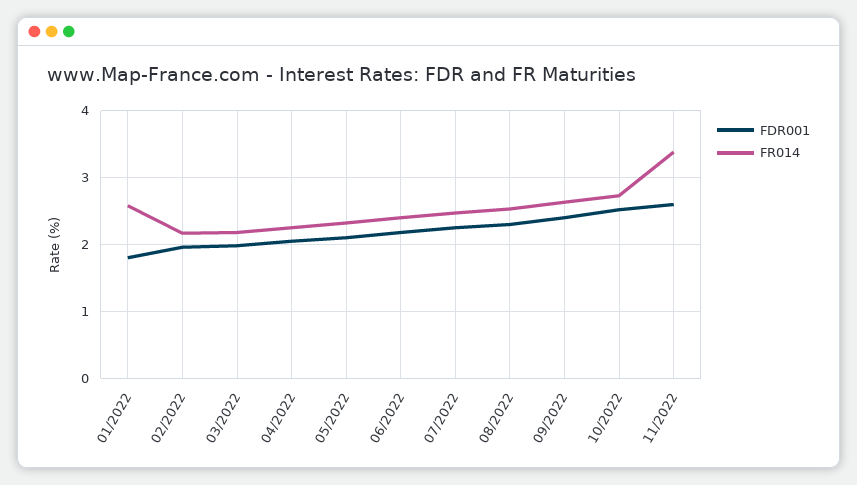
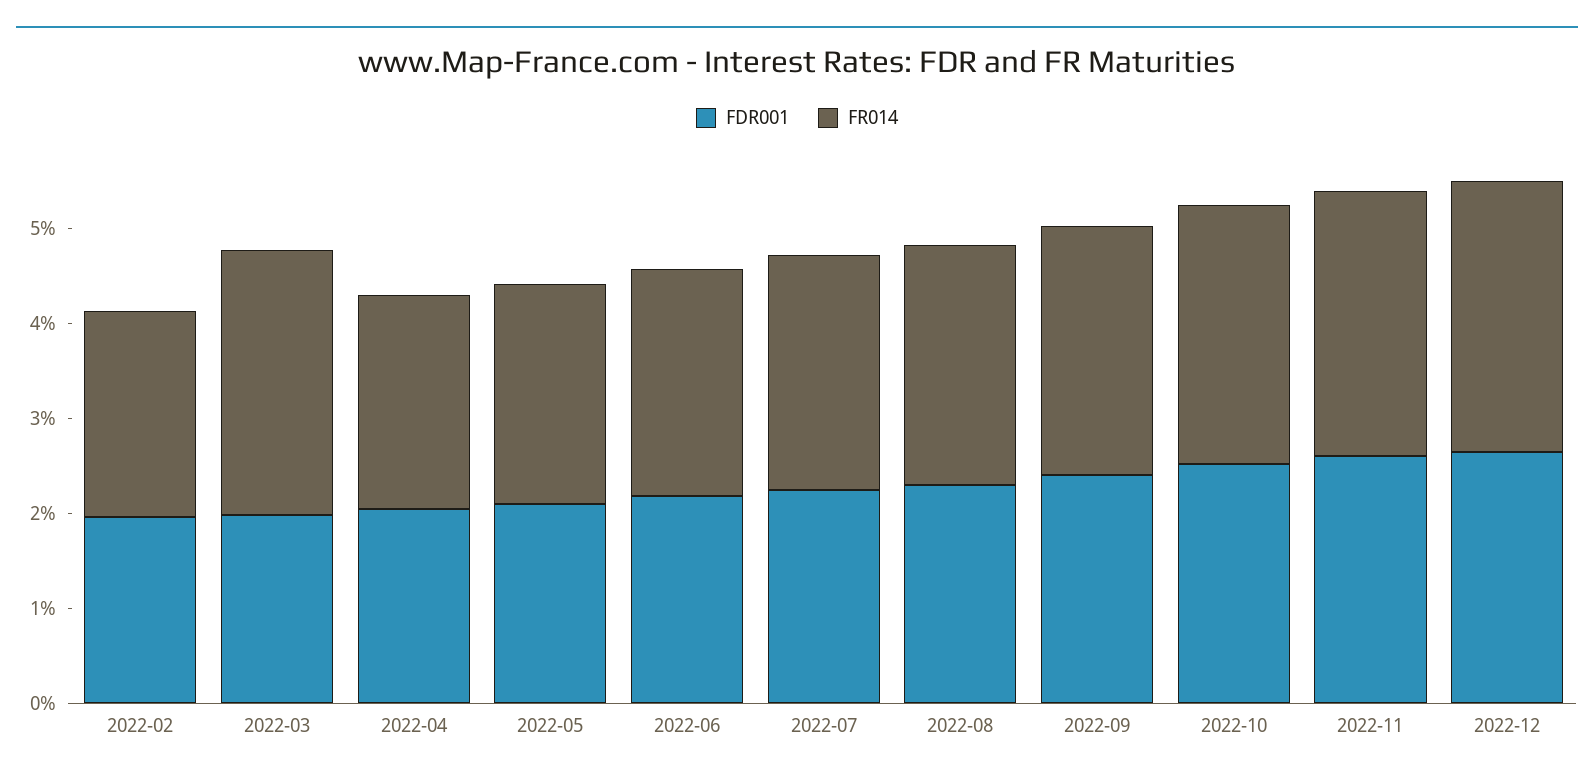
FDR001, 01/2022: 1.8 -> none
FR014, 01/2022: 2.6 -> none
FR014, 03/2022: 2.2 -> 2.8
FR014, 11/2022: 3.4 -> 2.8
FDR001, 2022-12: none -> 2.6
FR014, 2022-12: none -> 2.8

